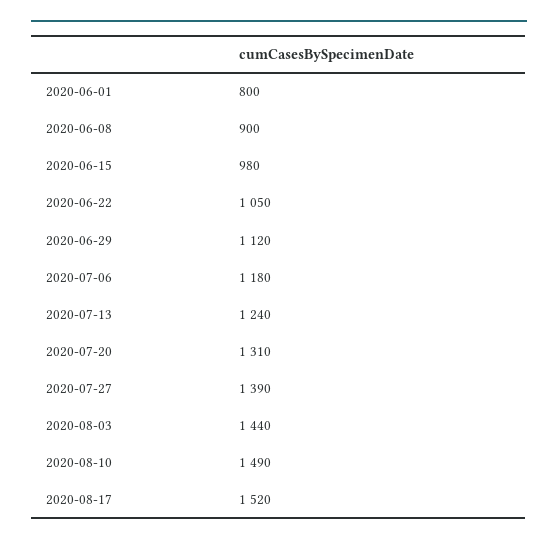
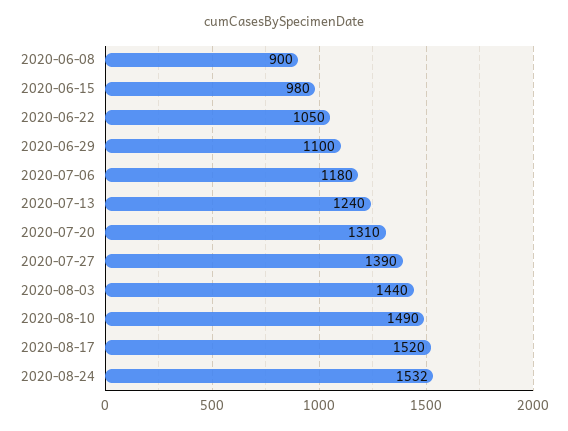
2020-06-01: 800 -> none
2020-06-29: 1120 -> 1100
2020-08-24: none -> 1532

